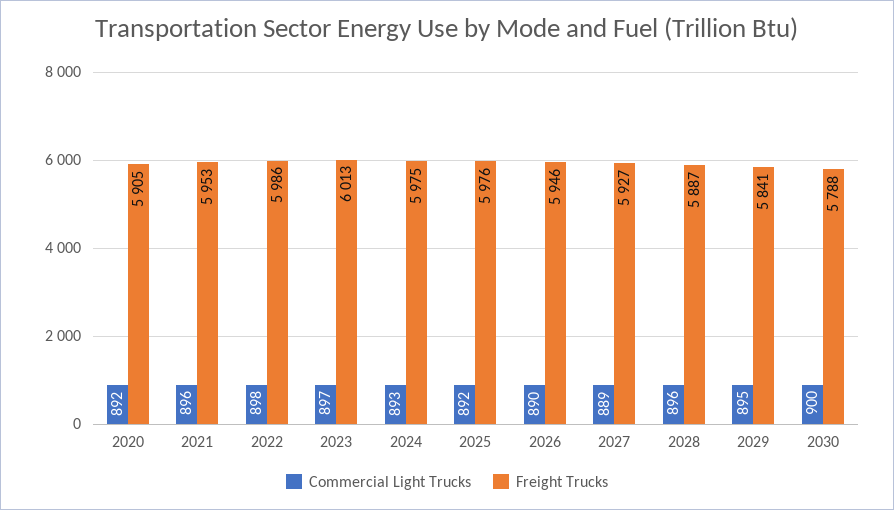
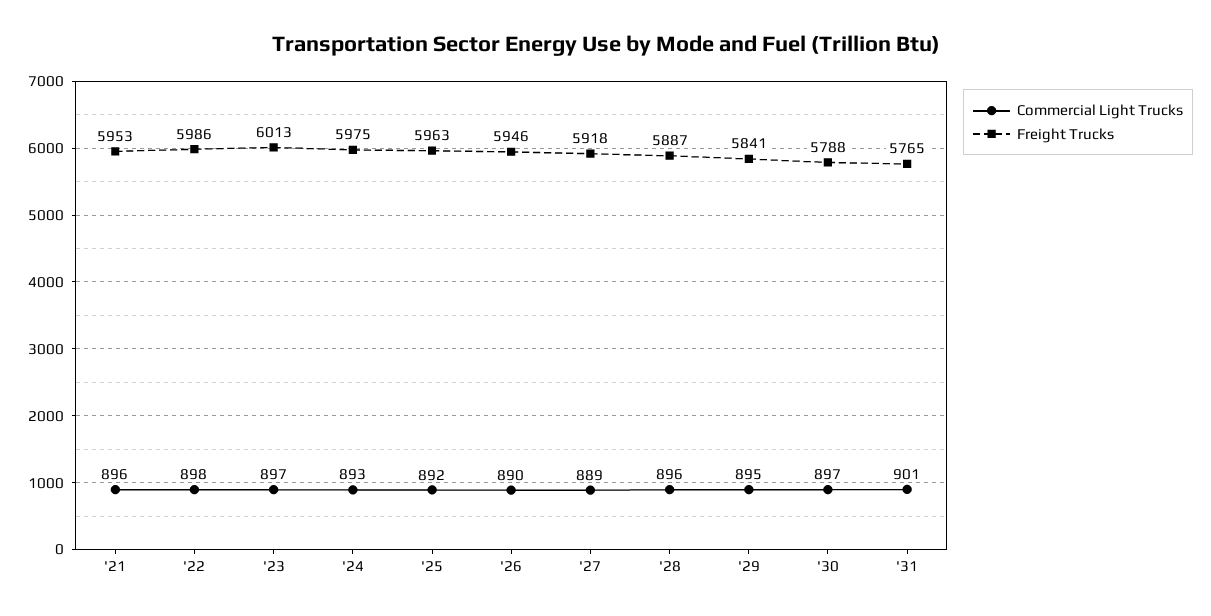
Commercial Light Trucks, 2020: 892 -> none
Freight Trucks, 2020: 5905 -> none
Freight Trucks, 2025: 5976 -> 5963
Freight Trucks, 2027: 5927 -> 5918
Commercial Light Trucks, 2030: 900 -> 897
Commercial Light Trucks, '31: none -> 901
Freight Trucks, '31: none -> 5765

